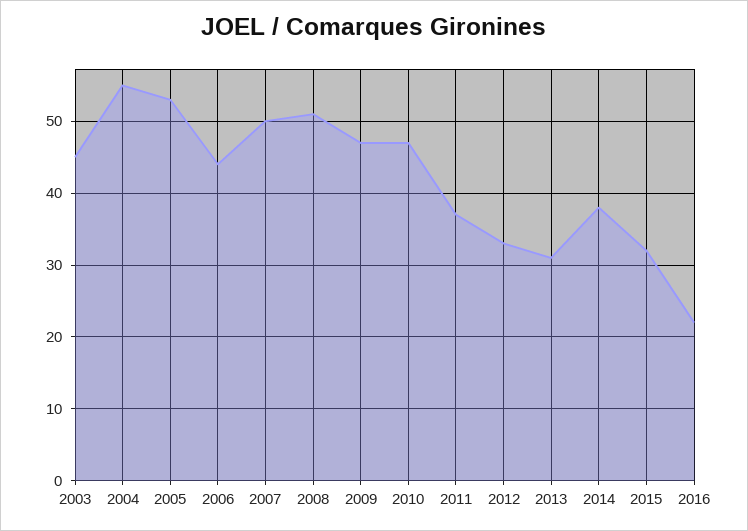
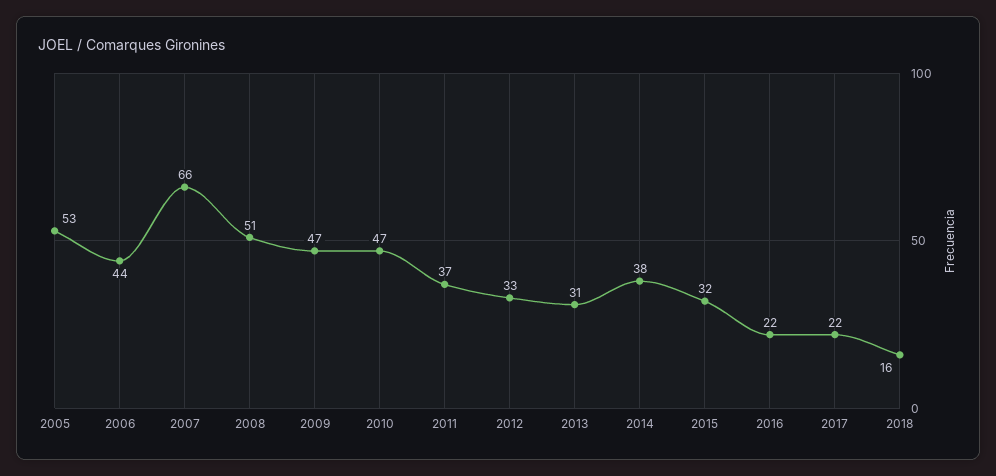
2003: 45 -> none
2004: 55 -> none
2007: 50 -> 66
2017: none -> 22
2018: none -> 16

